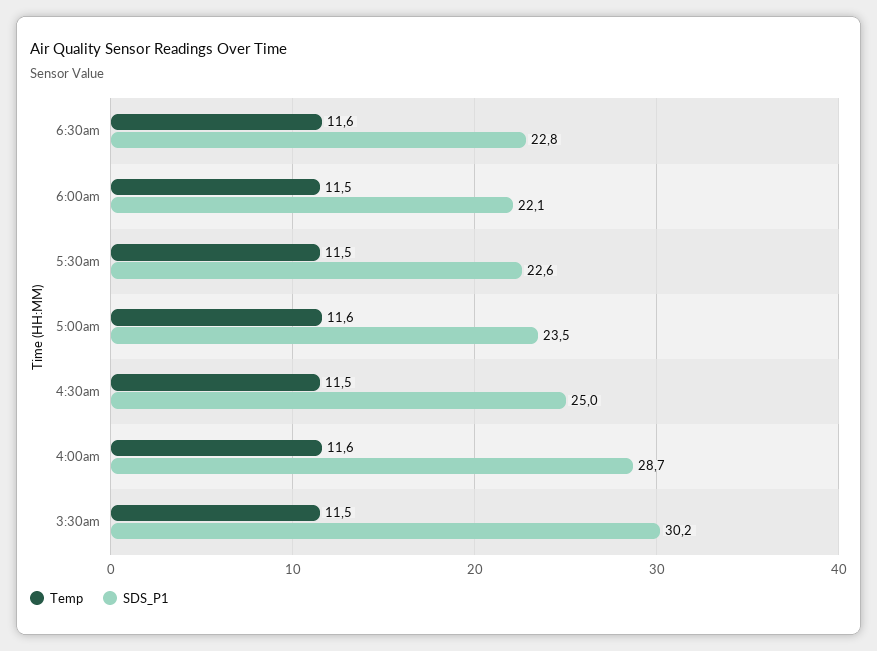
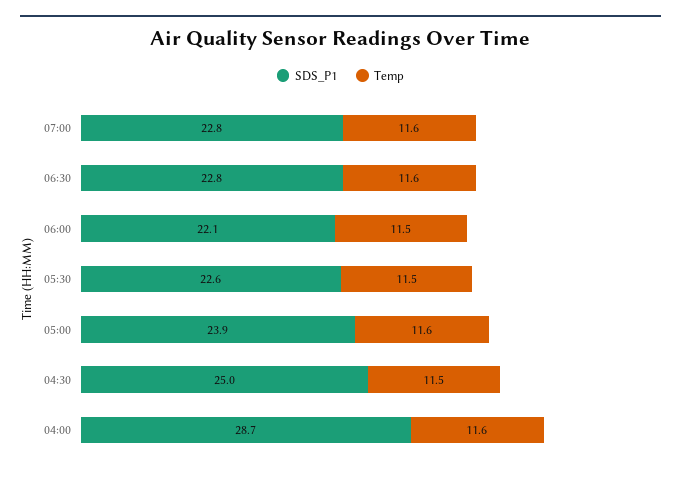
SDS_P1, 5:00am: 23.5 -> 23.9
Temp, 3:30am: 11.5 -> none
SDS_P1, 3:30am: 30.2 -> none
SDS_P1, 07:00: none -> 22.8
Temp, 07:00: none -> 11.6

